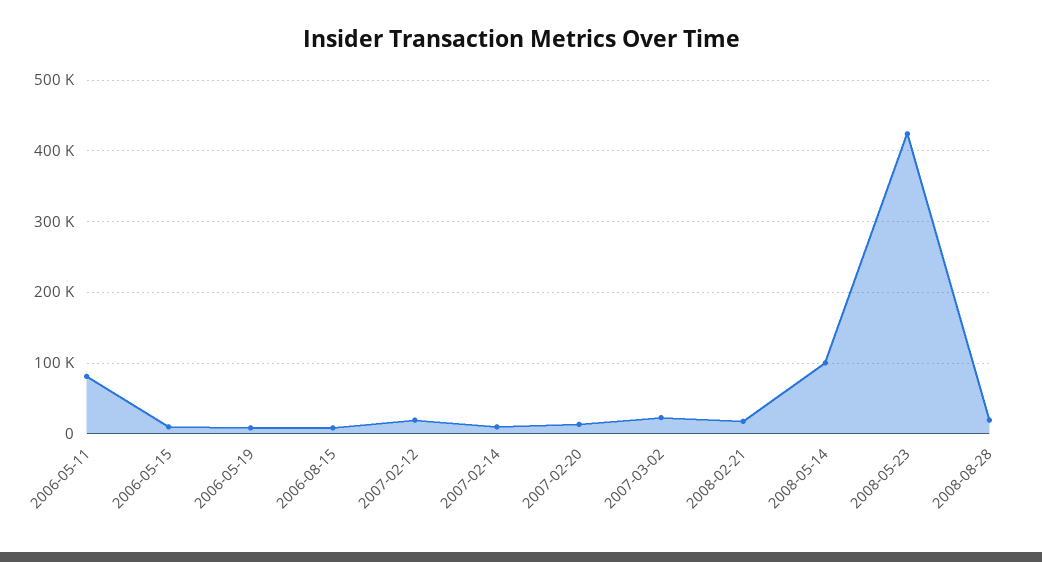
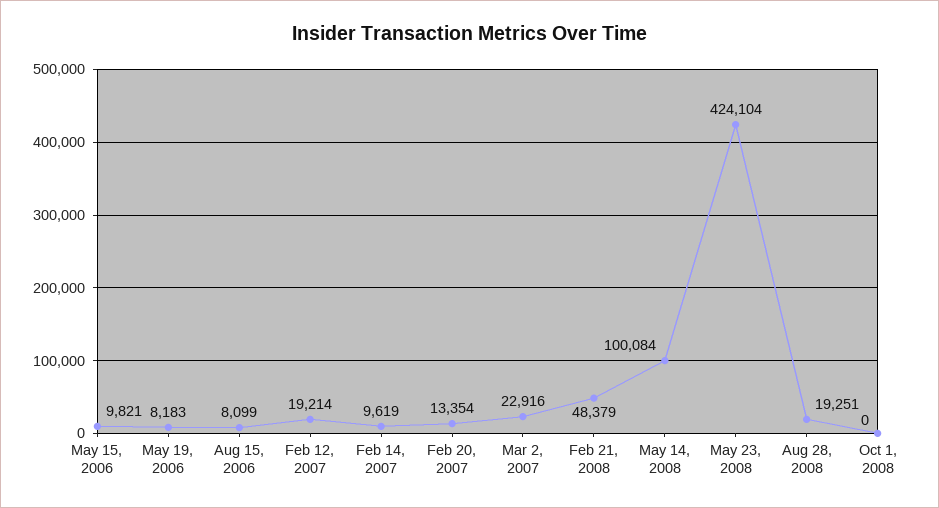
2006-05-11: 80000 -> none
2008-02-21: 20000 -> 48379
Oct 1, 2008: none -> 0

